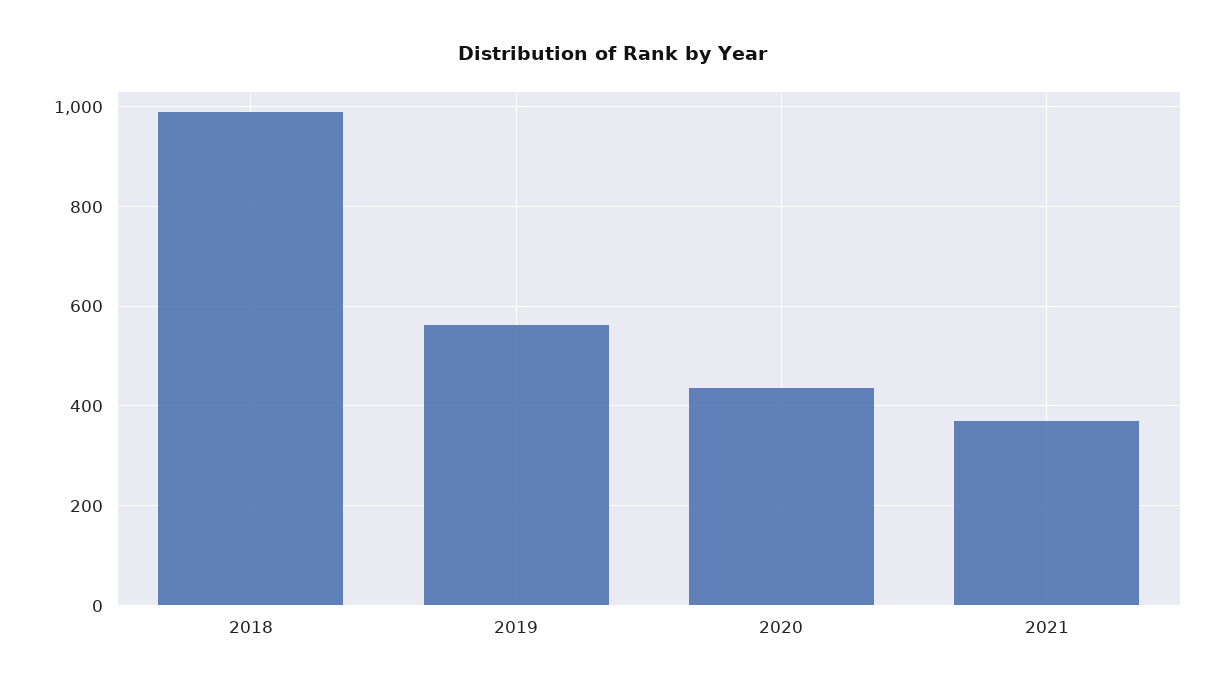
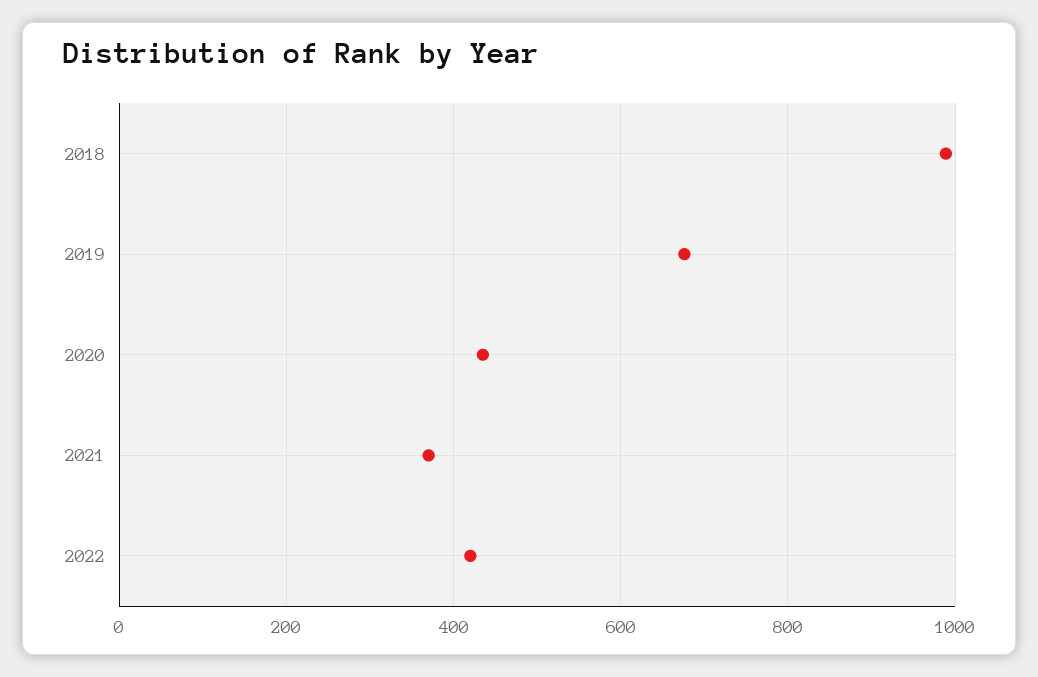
2019: 560 -> 680
2022: none -> 420

